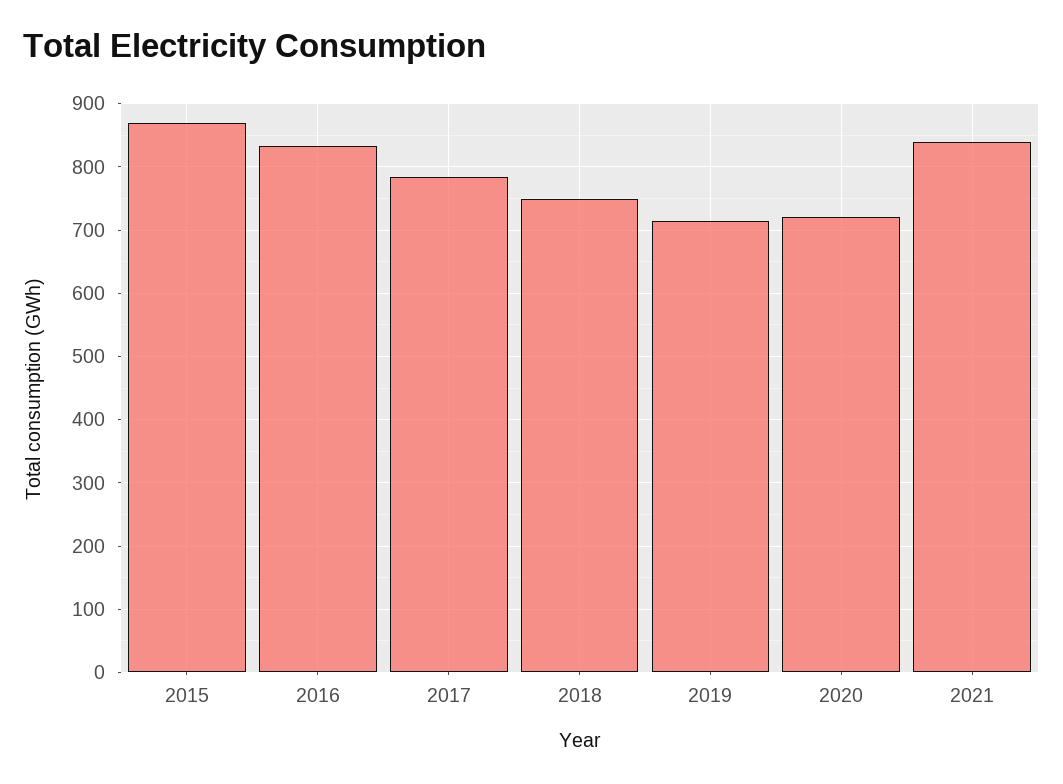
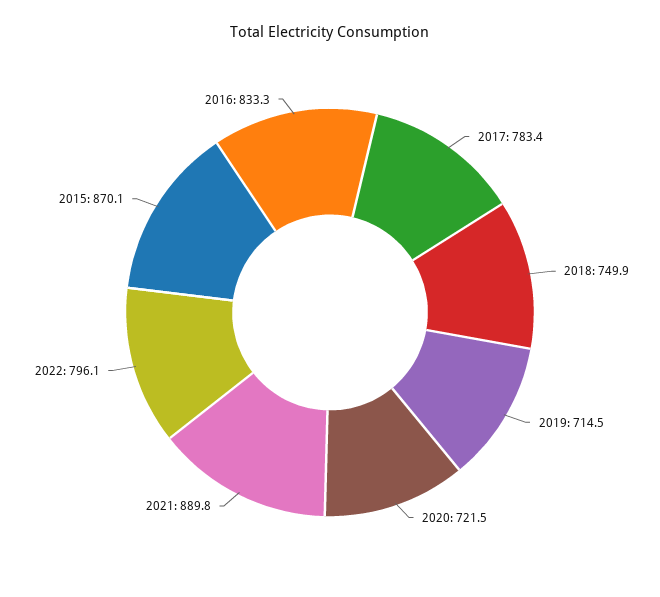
2021: 840 -> 889.8
2022: none -> 796.1

